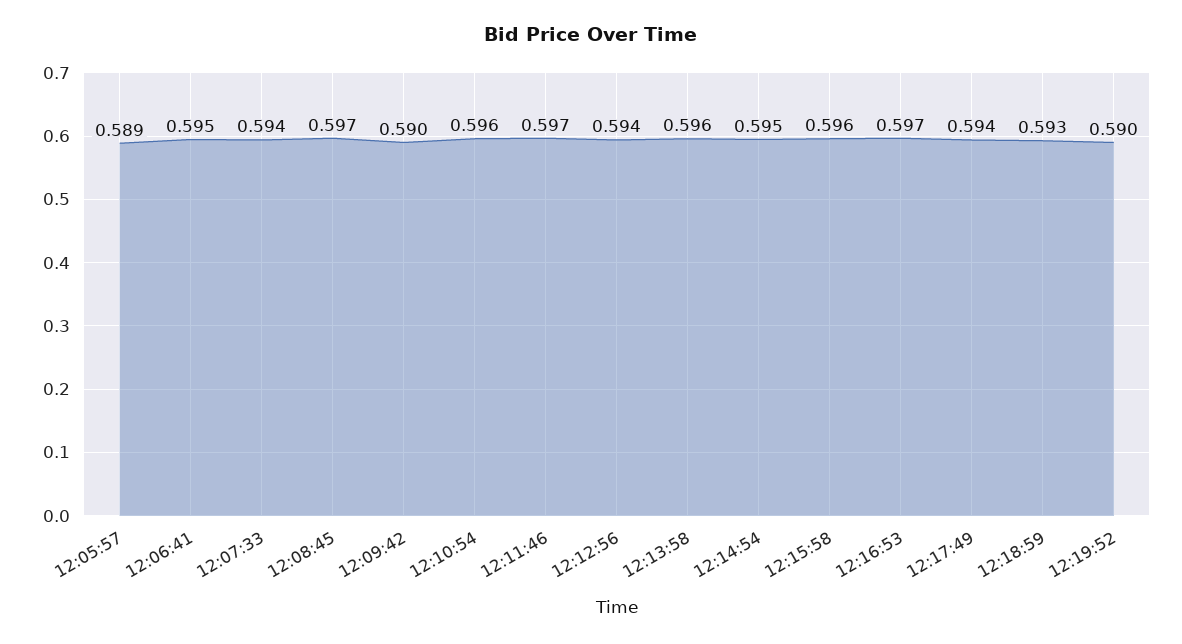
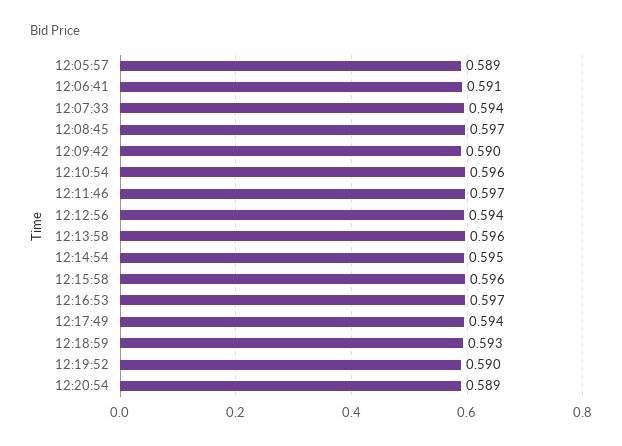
12:06:41: 0.595 -> 0.591
12:20:54: none -> 0.589

